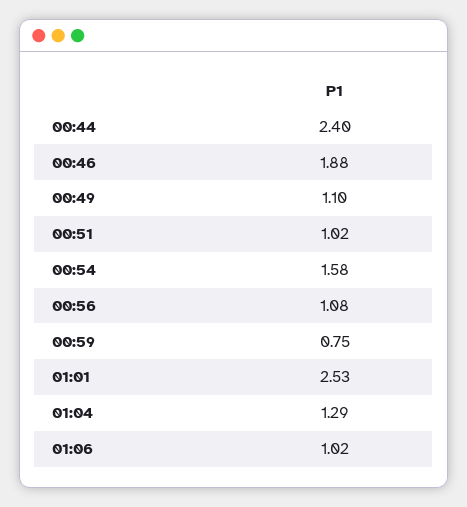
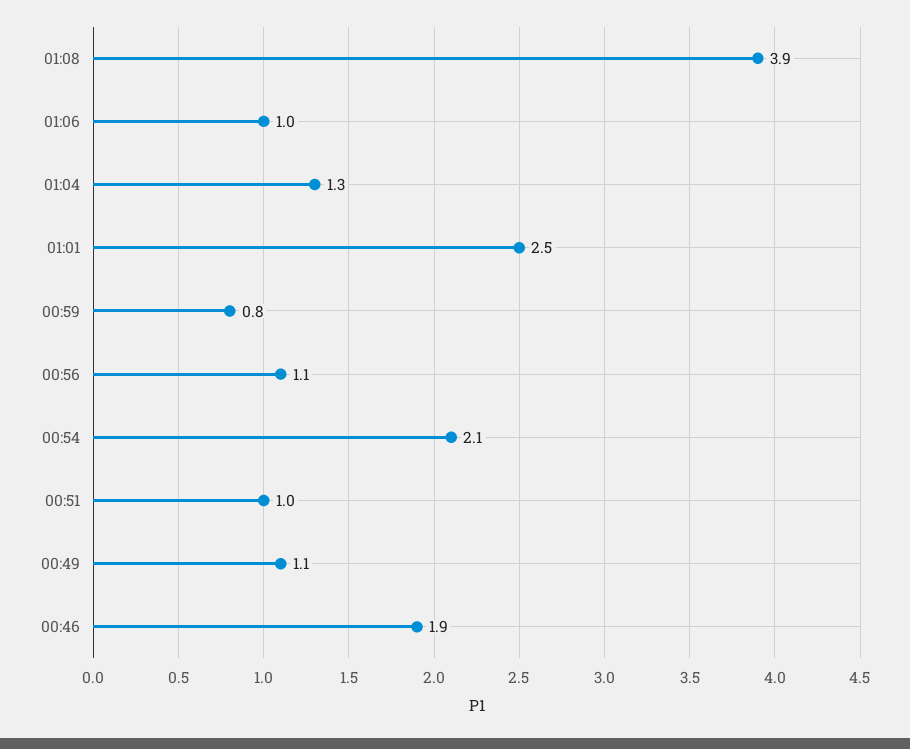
00:44: 2.4 -> none
00:54: 1.58 -> 2.1
01:08: none -> 3.9

